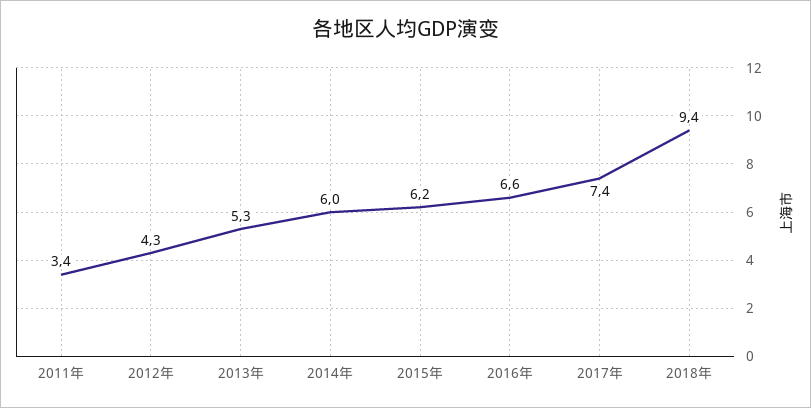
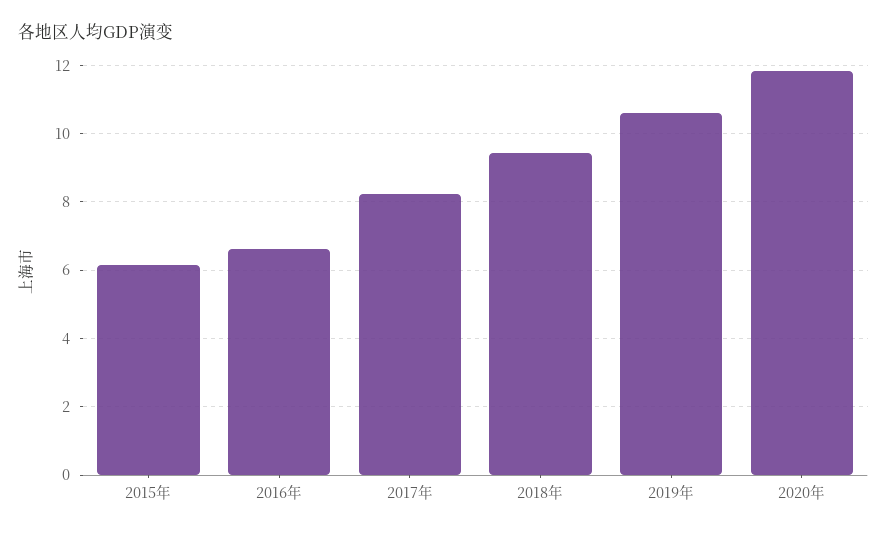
2011年: 3.4 -> none
2012年: 4.3 -> none
2013年: 5.3 -> none
2014年: 6 -> none
2017年: 7.4 -> 8.2
2019年: none -> 10.6
2020年: none -> 11.8

